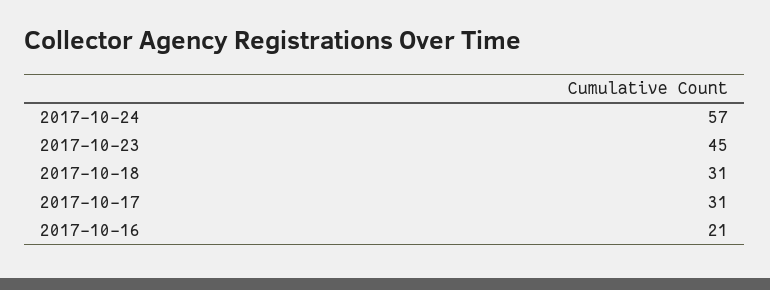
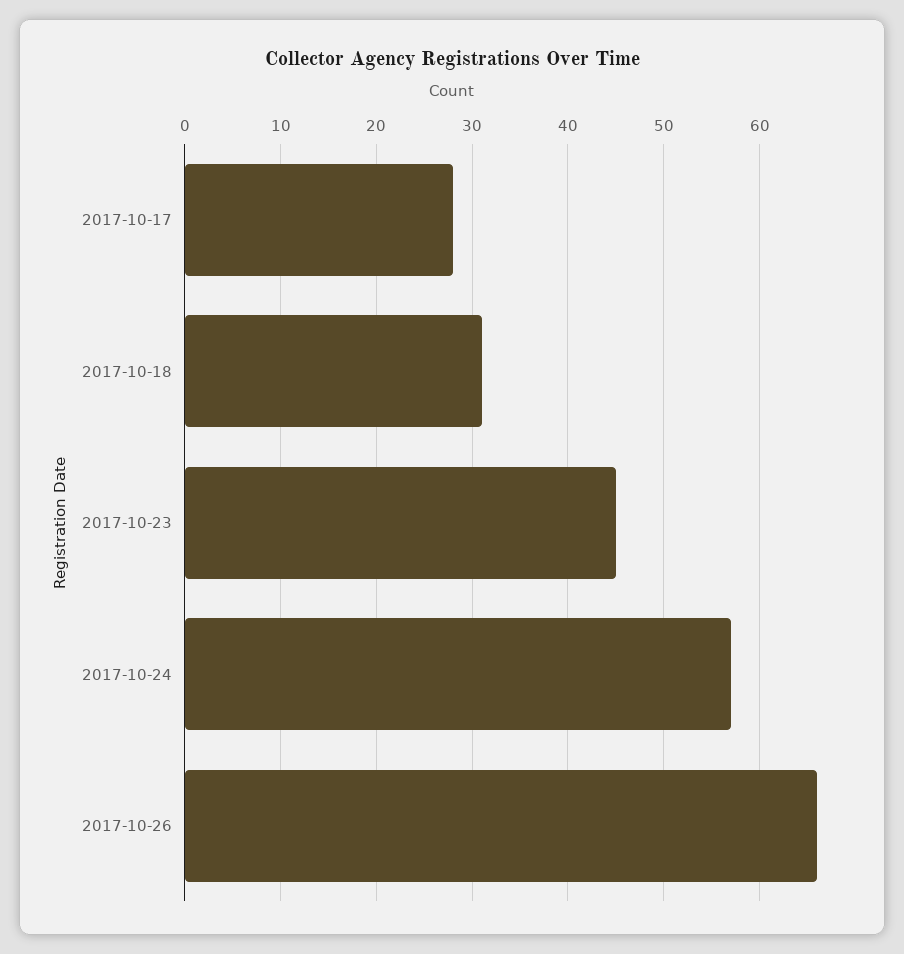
2017-10-17: 31 -> 28
2017-10-16: 21 -> none
2017-10-26: none -> 66

